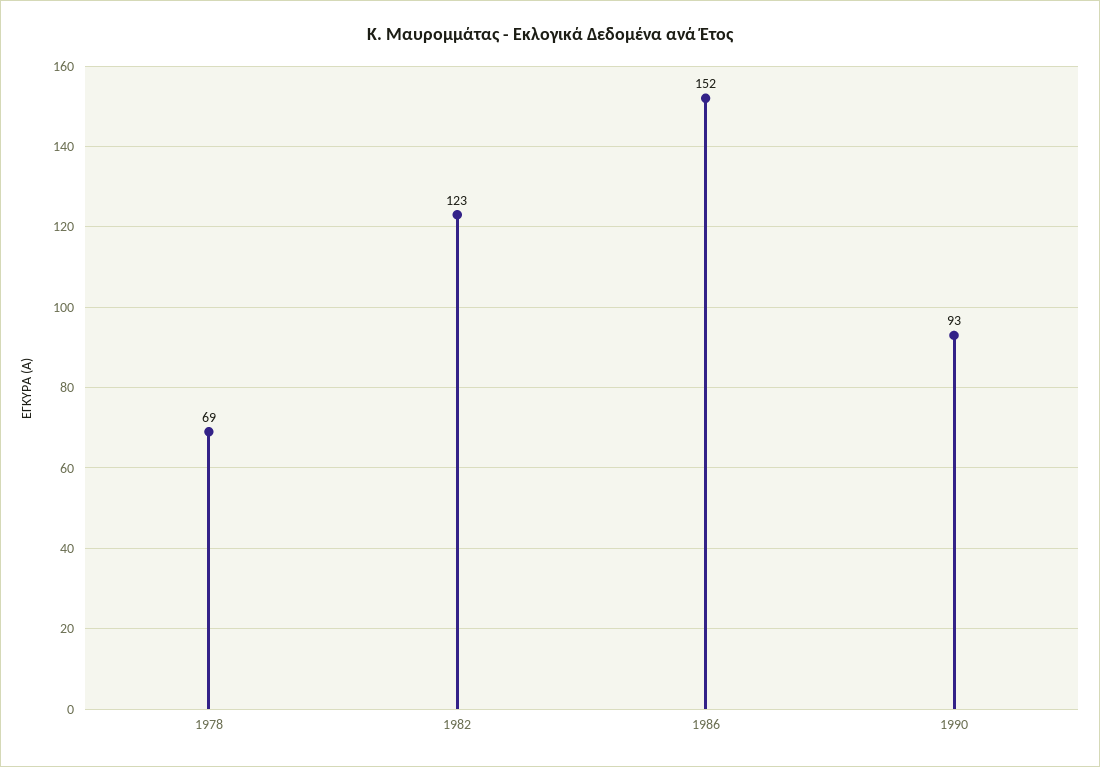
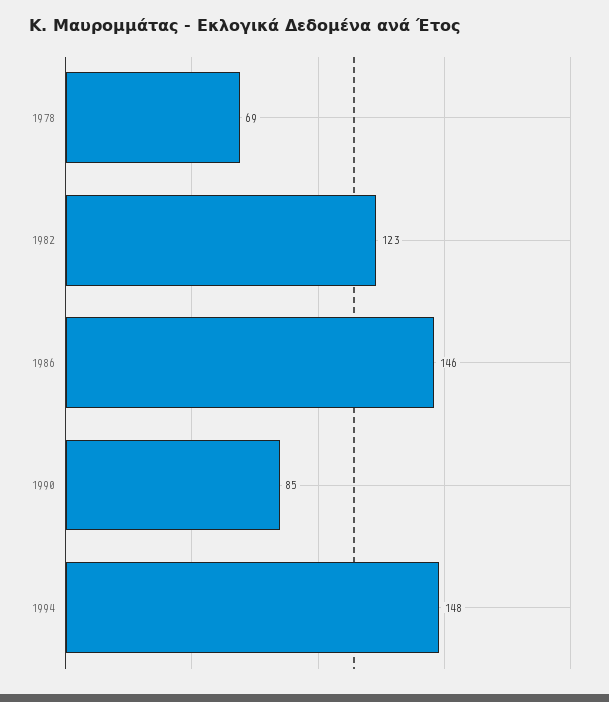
1986: 152 -> 146
1990: 93 -> 85
1994: none -> 148

